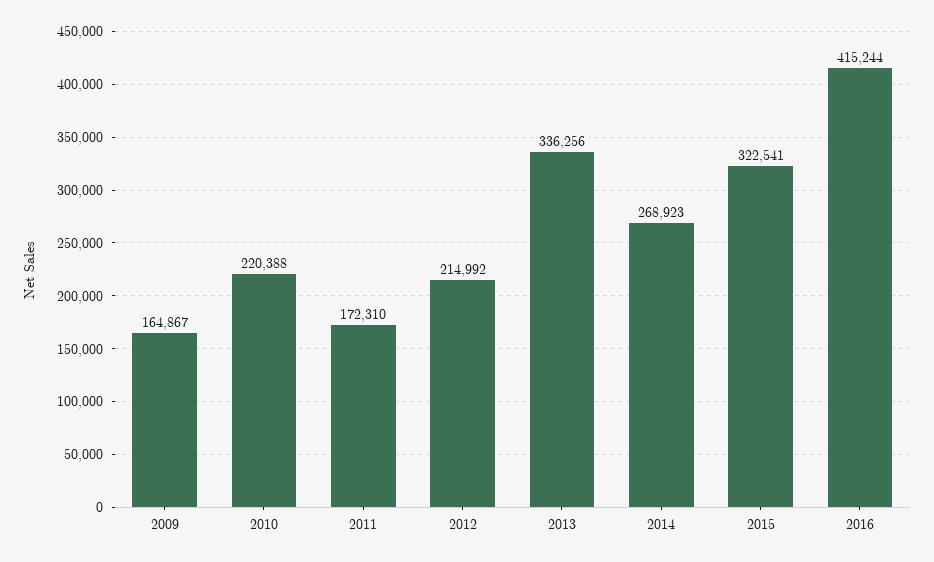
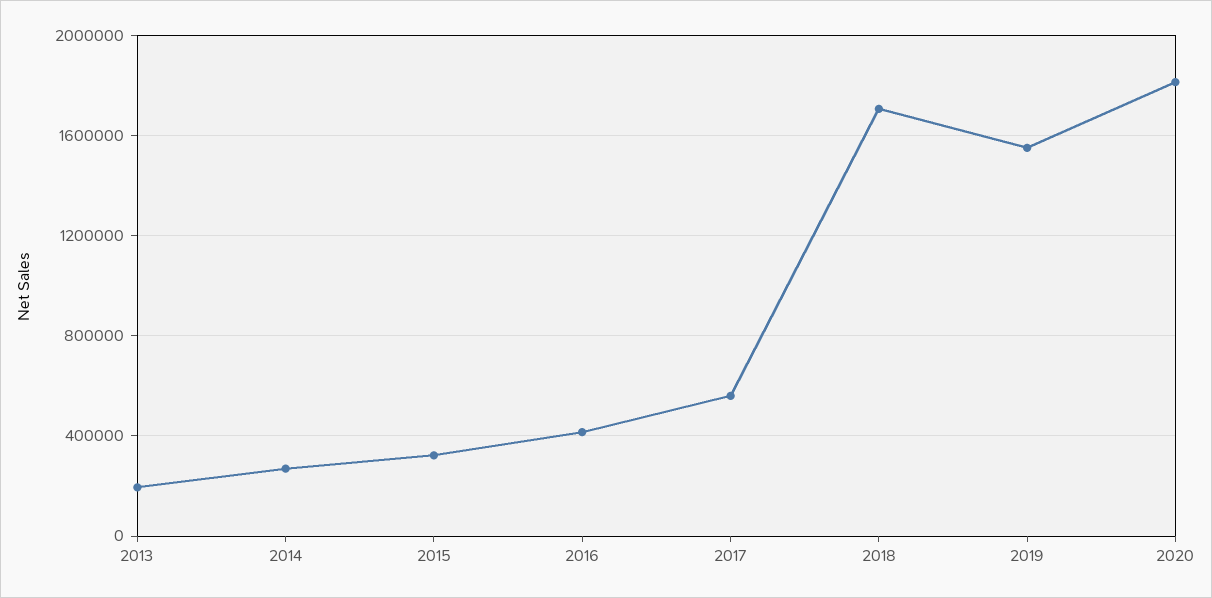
2009: 164867 -> none
2010: 220388 -> none
2011: 172310 -> none
2012: 214992 -> none
2013: 336256 -> 200000
2017: none -> 550000
2018: none -> 1700000
2019: none -> 1550000
2020: none -> 1800000

